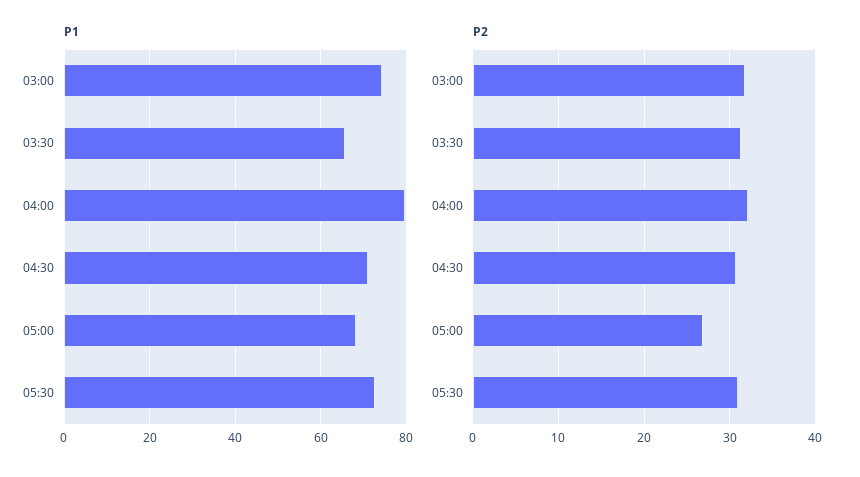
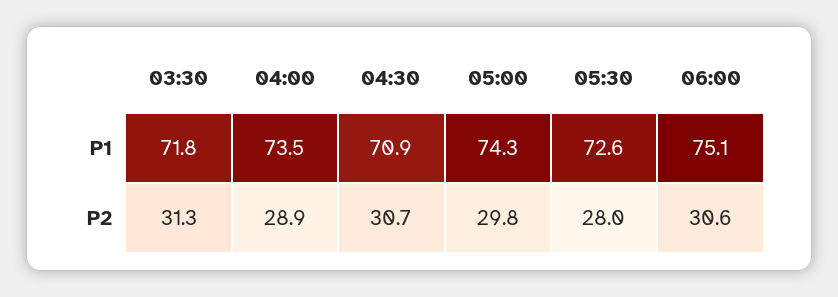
P1, 03:00: 74 -> none
P1, 03:30: 66 -> 71.8
P1, 04:00: 80 -> 73.5
P1, 05:00: 68 -> 74.3
P2, 03:00: 32 -> none
P2, 04:00: 32 -> 28.9
P2, 05:00: 27 -> 29.8
P2, 05:30: 31 -> 28
P1, 06:00: none -> 75.1
P2, 06:00: none -> 30.6

